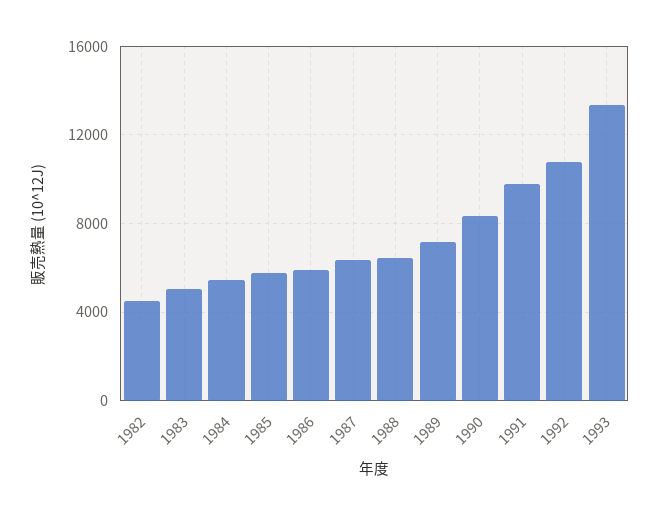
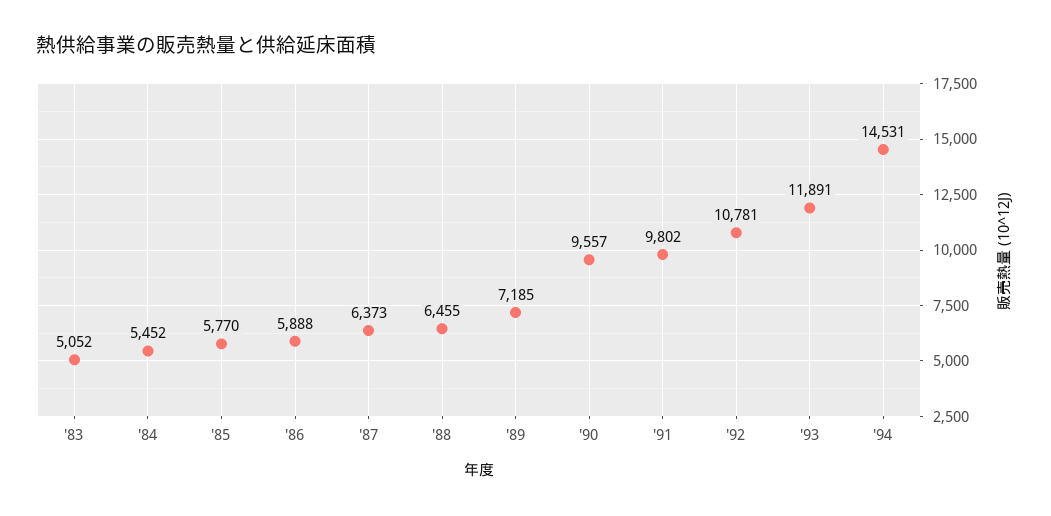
1982: 4500 -> none
1990: 8500 -> 9557
1993: 13500 -> 11891
'94: none -> 14531

